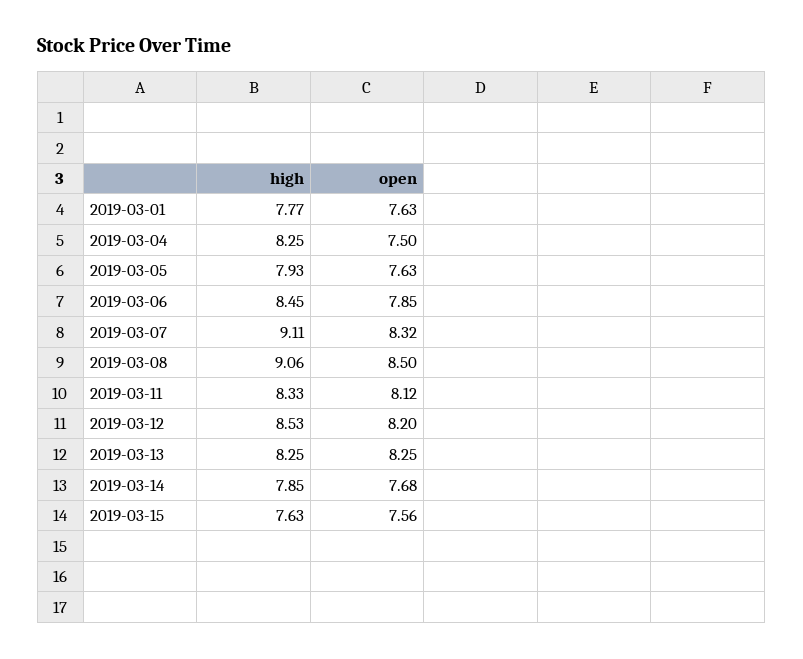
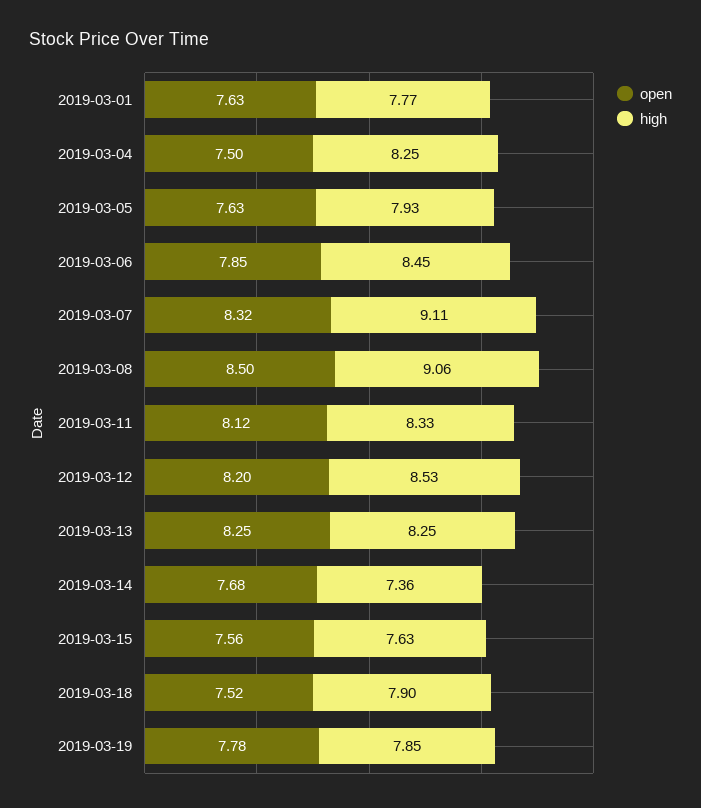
high, 2019-03-14: 7.85 -> 7.36
open, 2019-03-18: none -> 7.52
high, 2019-03-18: none -> 7.9
open, 2019-03-19: none -> 7.78
high, 2019-03-19: none -> 7.85

